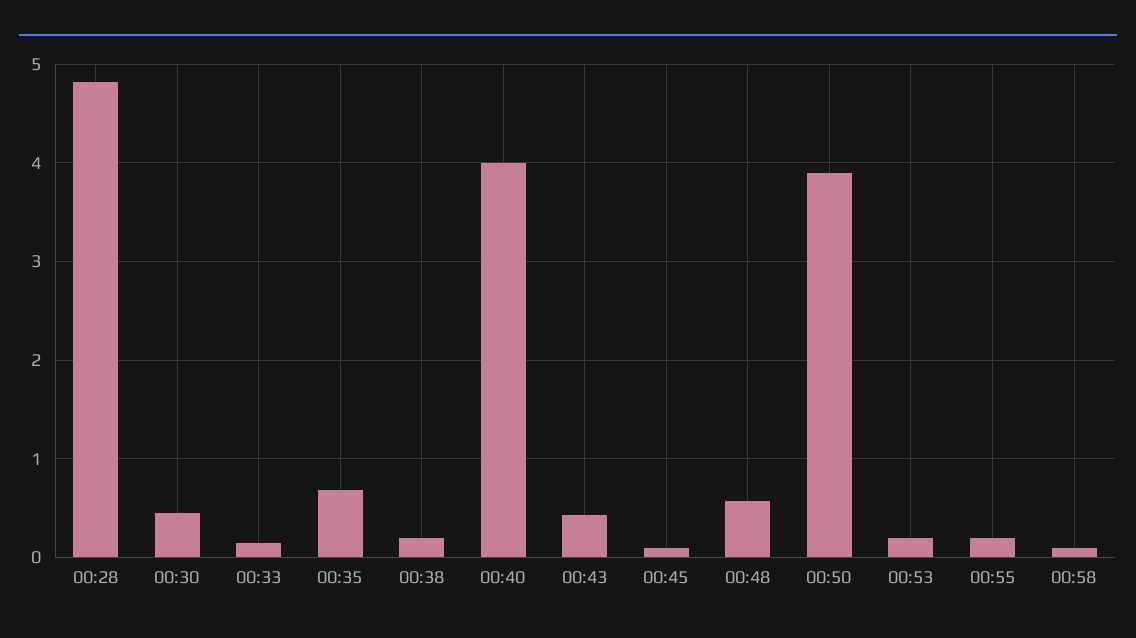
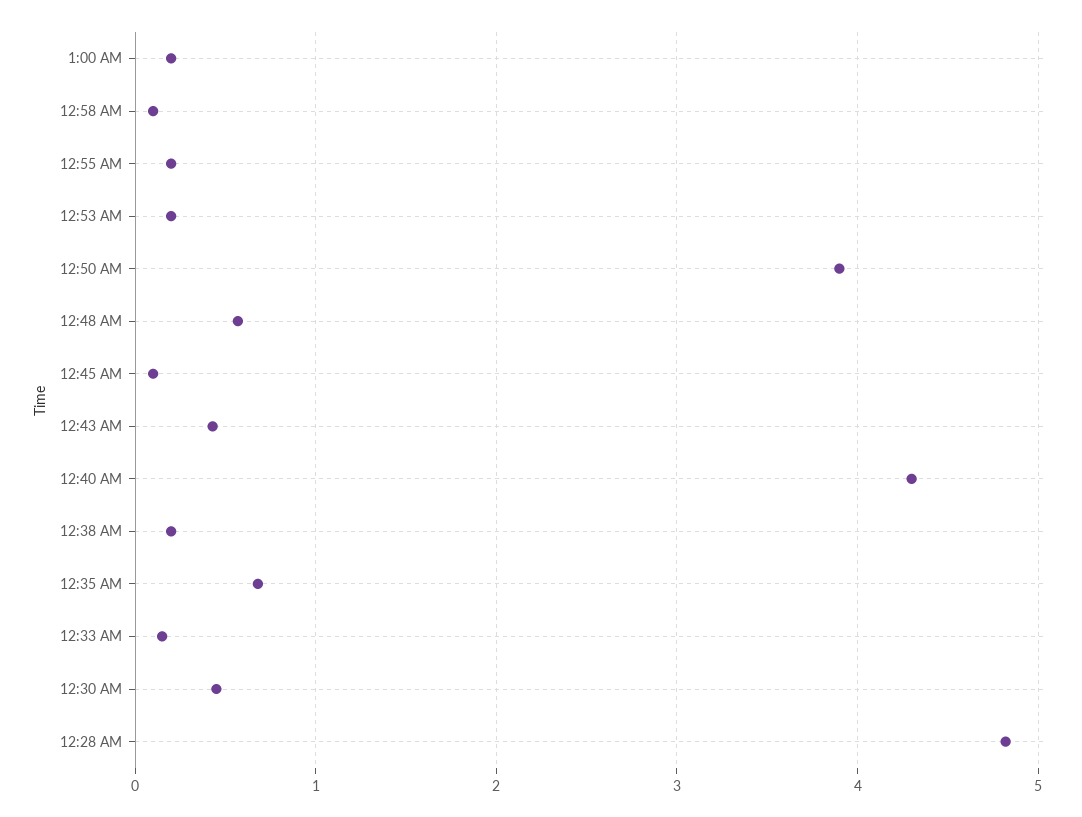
00:40: 4 -> 4.3
1:00 AM: none -> 0.2

